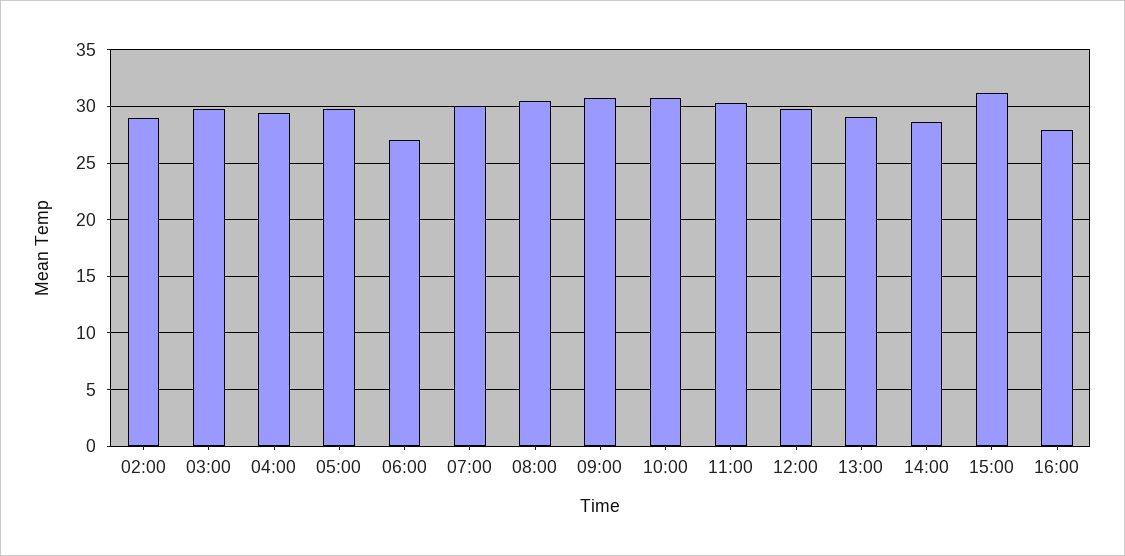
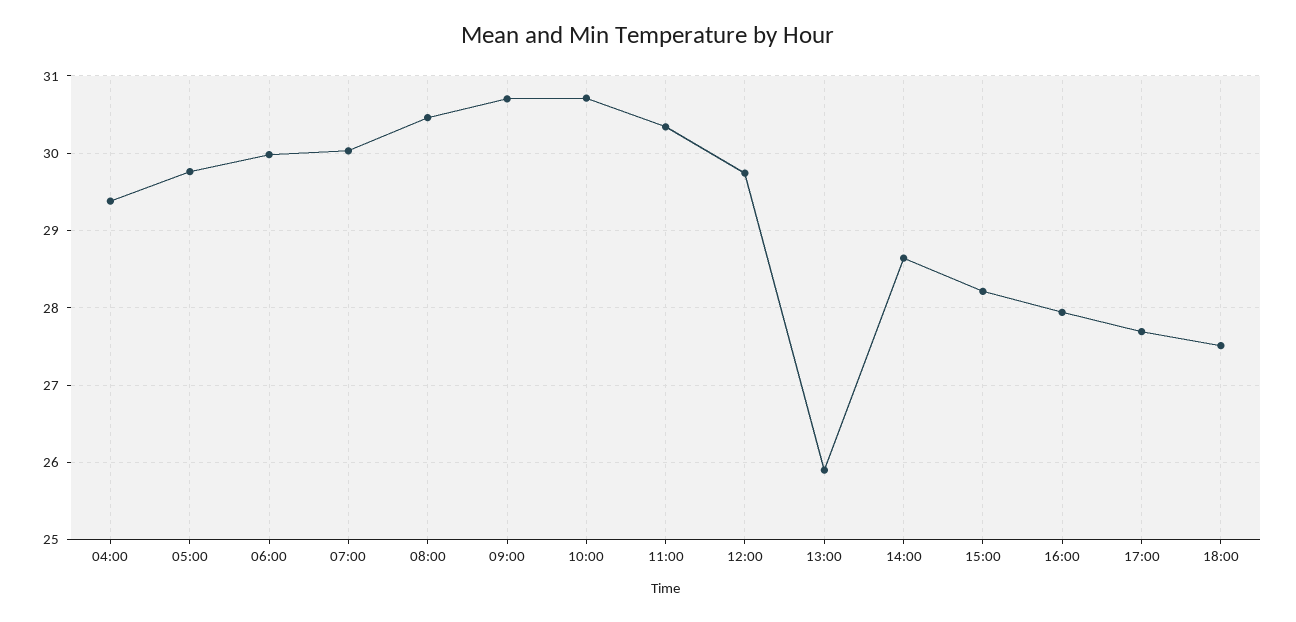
02:00: 29 -> none
03:00: 30 -> none
06:00: 27 -> 30
13:00: 29 -> 25.9
15:00: 31 -> 28.2
17:00: none -> 27.7
18:00: none -> 27.5

